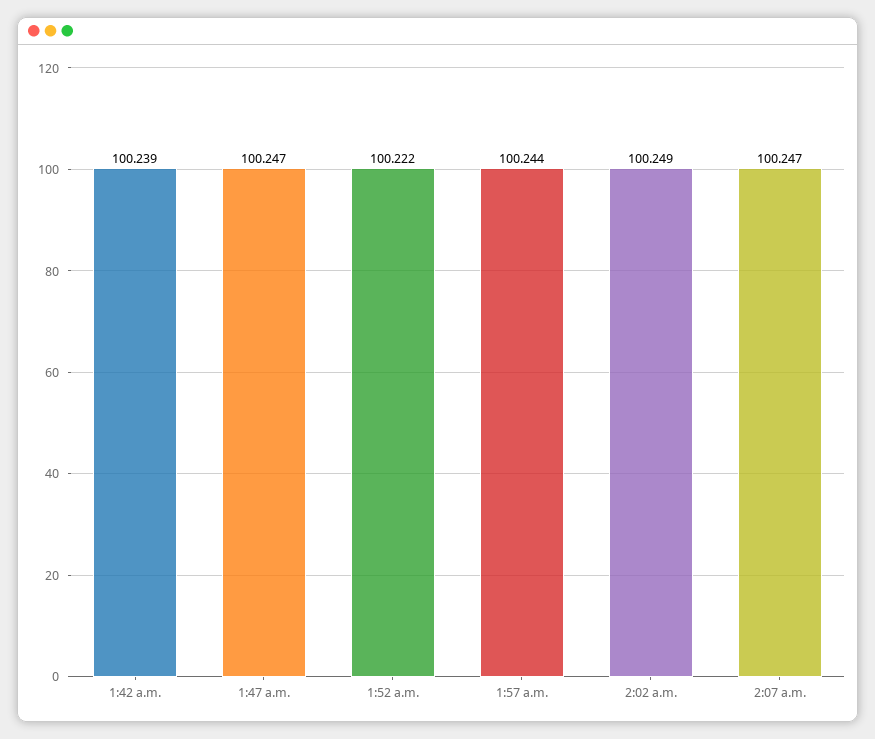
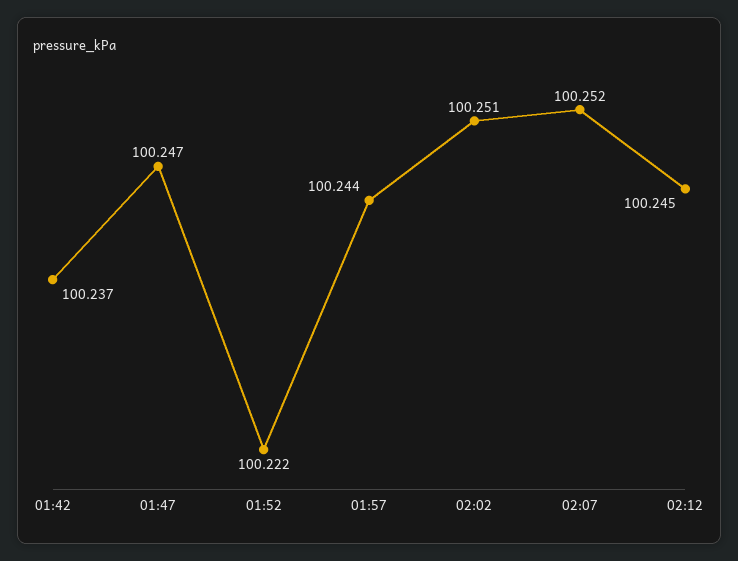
1:42 a.m.: 100.239 -> 100.237
2:02 a.m.: 100.249 -> 100.251
2:07 a.m.: 100.247 -> 100.252
02:12: none -> 100.245

